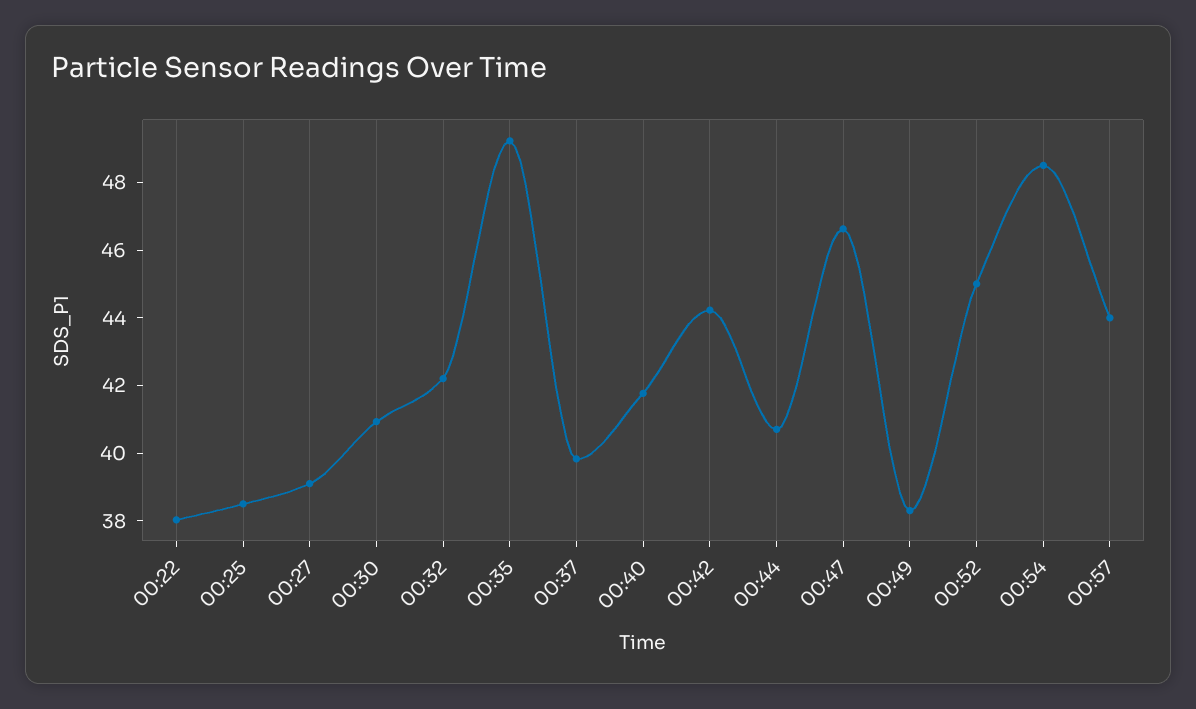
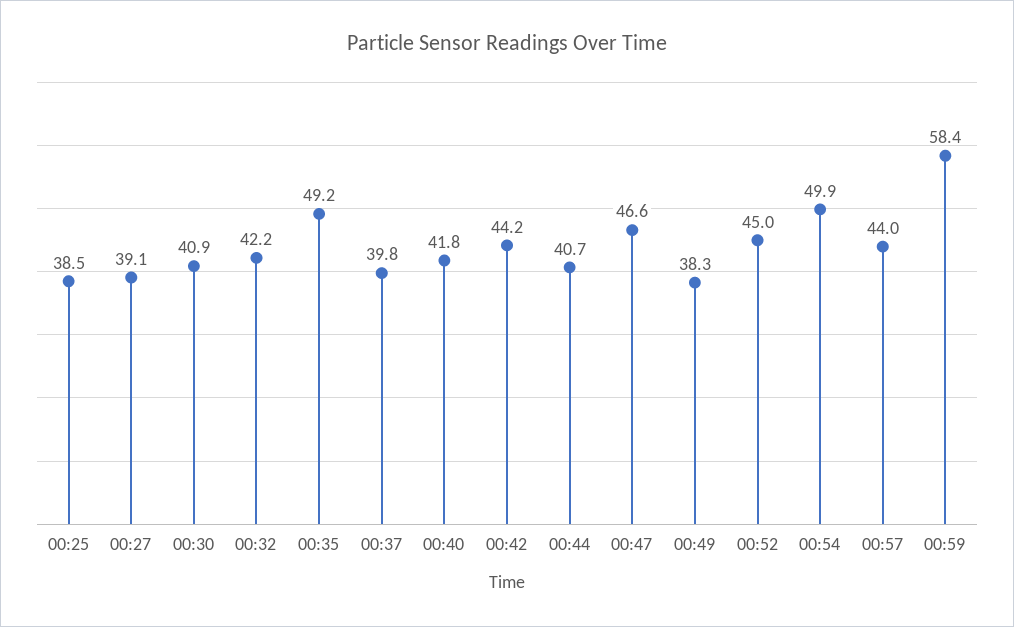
00:22: 38 -> none
00:54: 48.5 -> 49.9
00:59: none -> 58.4

